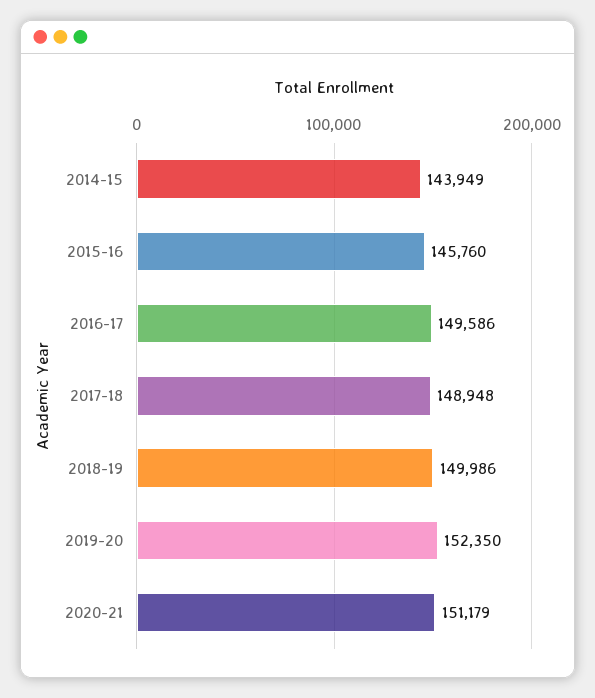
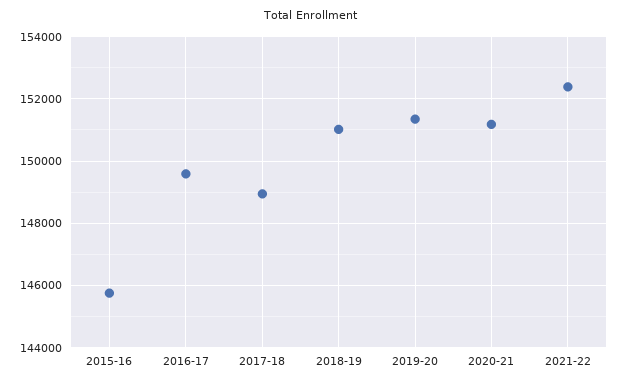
2014-15: 143949 -> none
2018-19: 149986 -> 151000
2019-20: 152350 -> 151400
2021-22: none -> 152400

